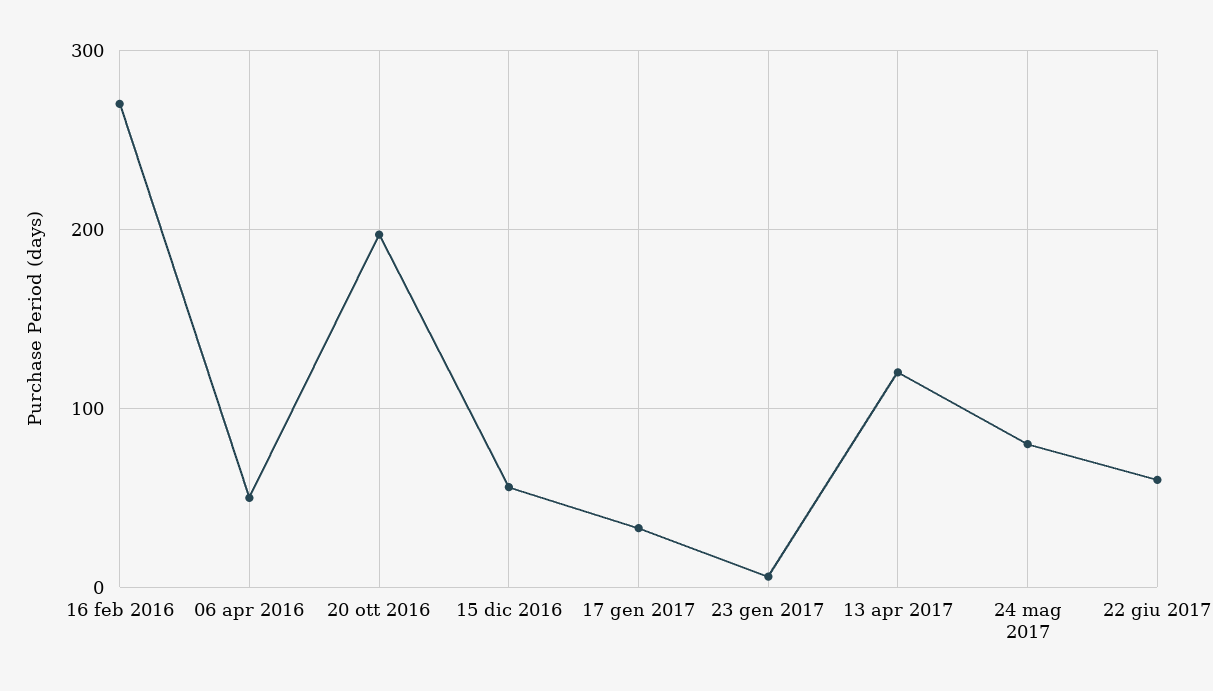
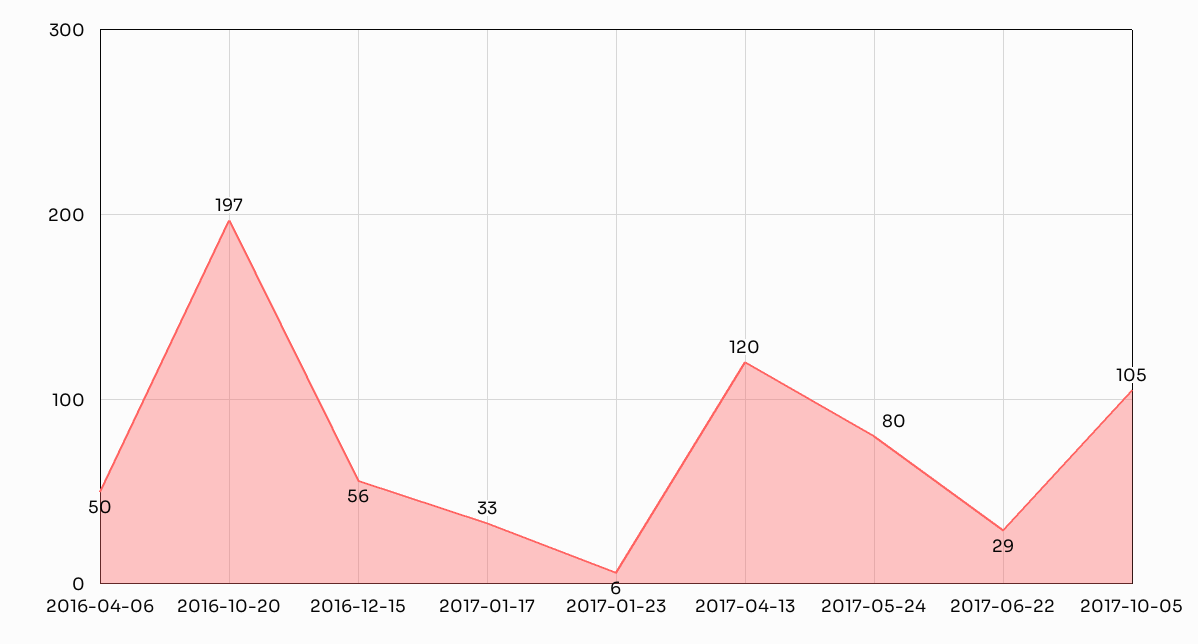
16 feb 2016: 270 -> none
22 giu 2017: 60 -> 29
2017-10-05: none -> 105

